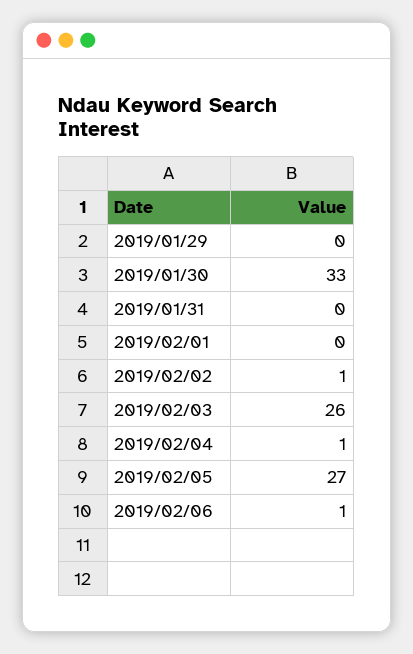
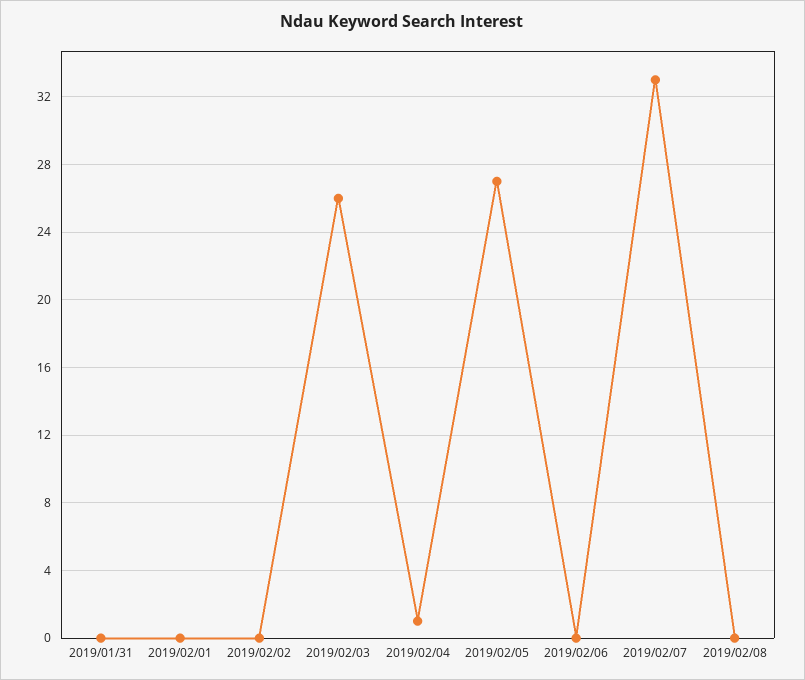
2019/01/29: 0 -> none
2019/01/30: 33 -> none
2019/02/02: 1 -> 0
2019/02/06: 1 -> 0
2019/02/07: none -> 33
2019/02/08: none -> 0

